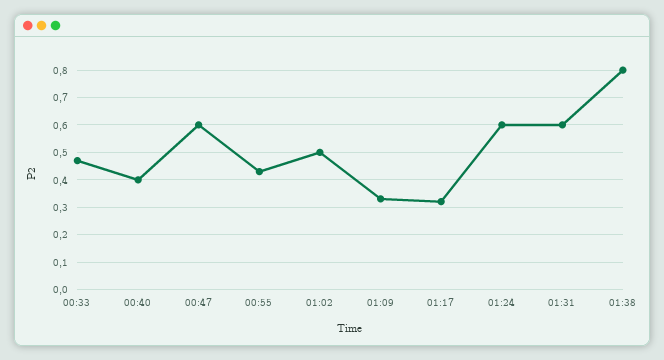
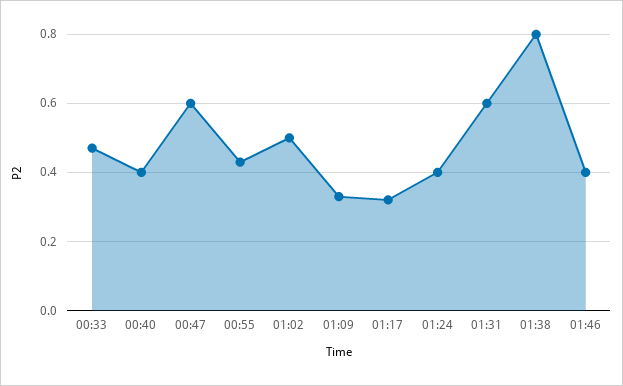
01:24: 0.6 -> 0.4
01:46: none -> 0.4

